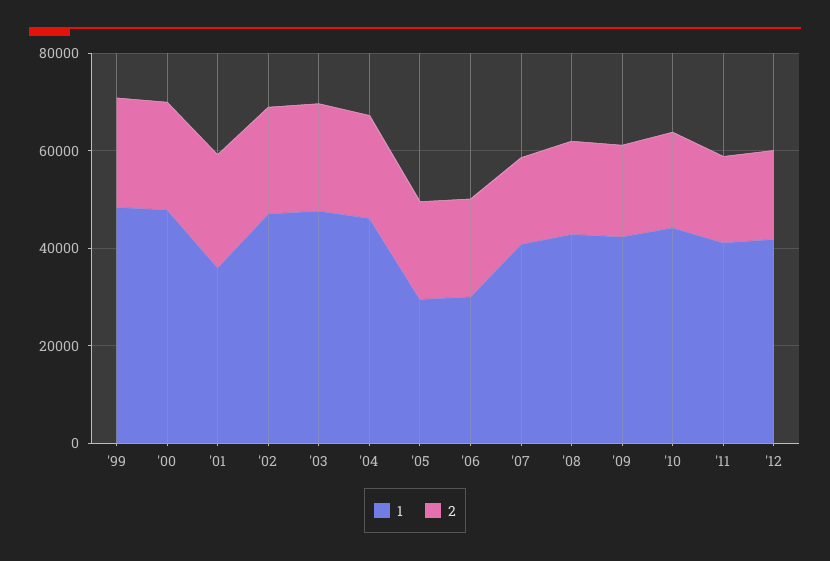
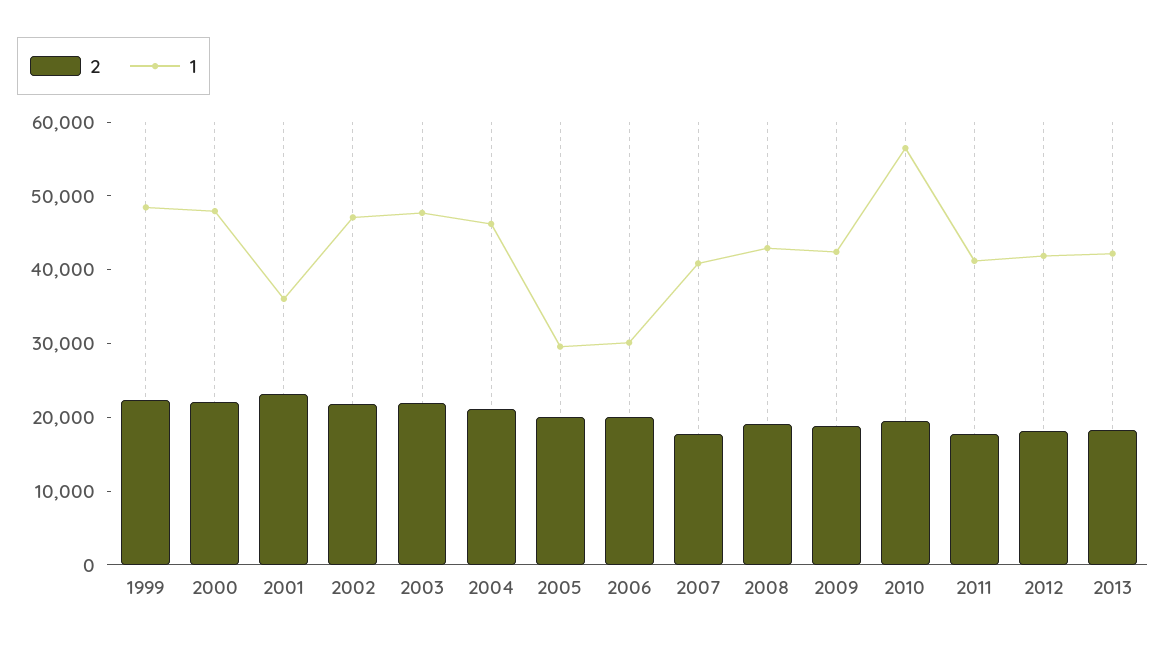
1, '10: 45000 -> 56000
2, 2013: none -> 18000
1, 2013: none -> 42000

